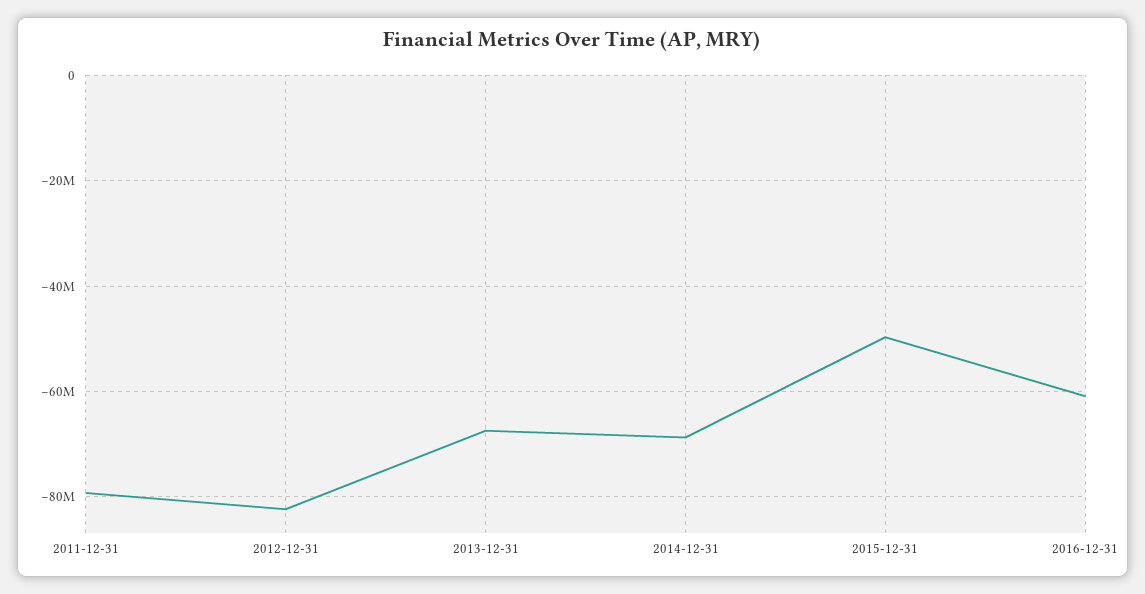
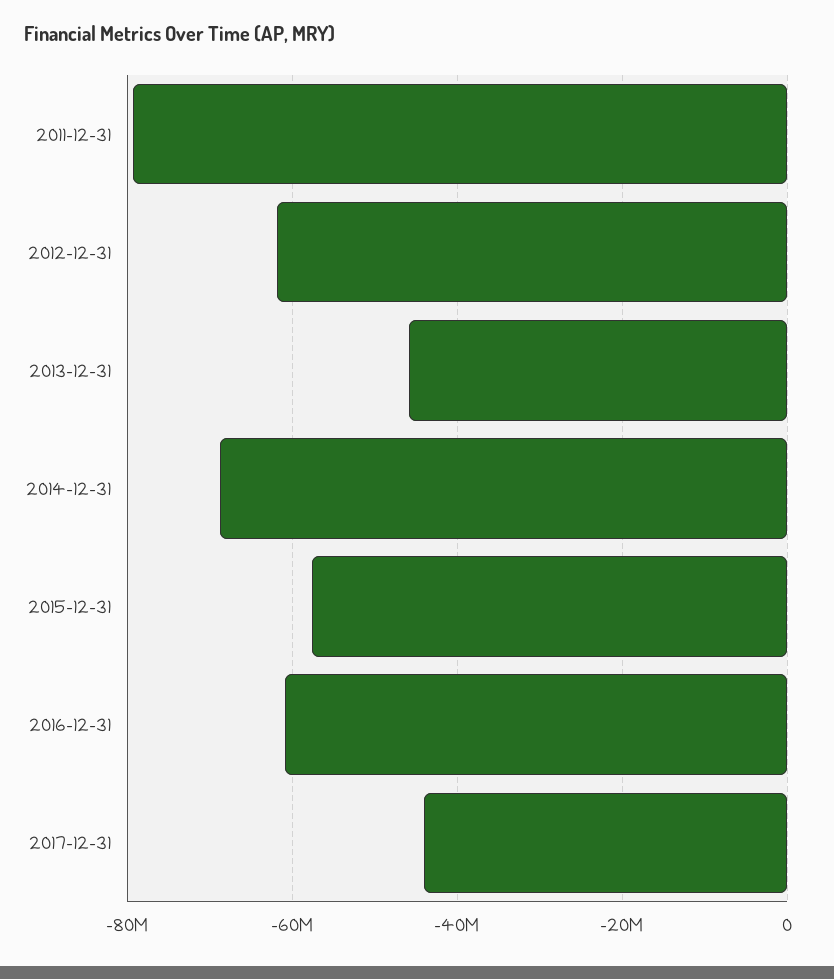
2012-12-31: -82000000 -> -62000000
2013-12-31: -68000000 -> -46000000
2015-12-31: -50000000 -> -58000000
2017-12-31: none -> -44000000

